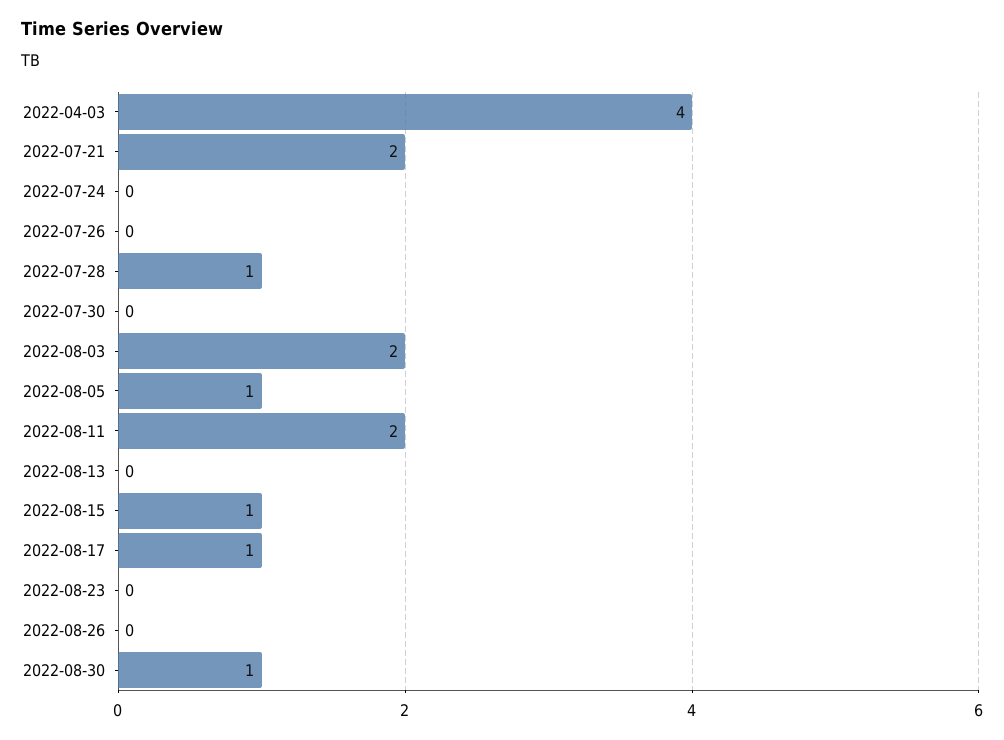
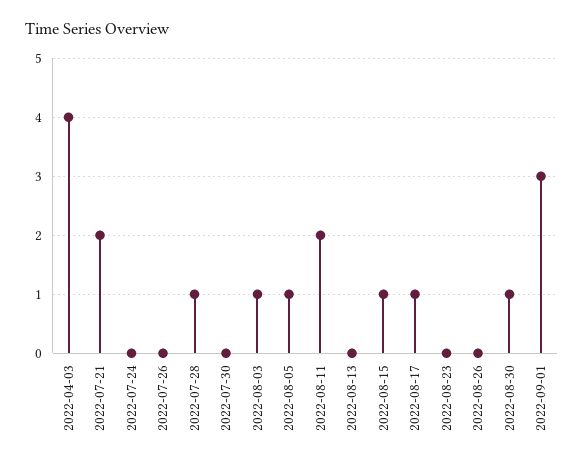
2022-08-03: 2 -> 1
2022-09-01: none -> 3

